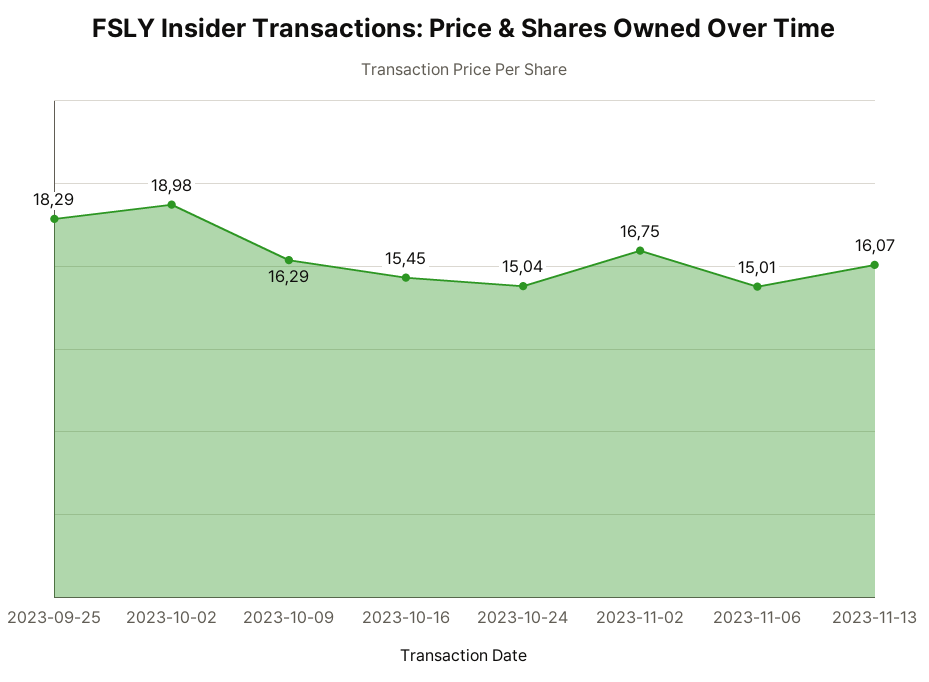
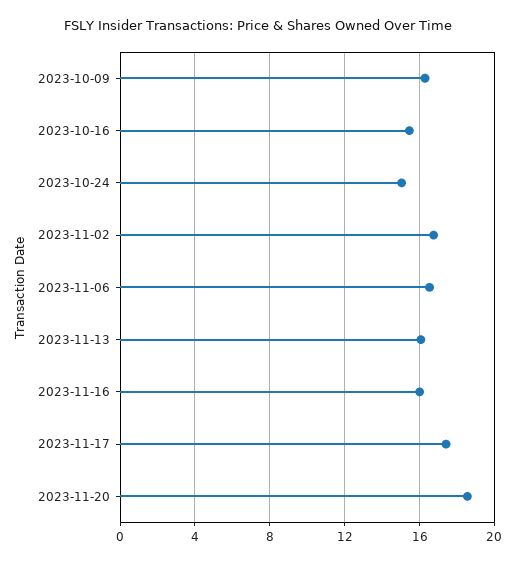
2023-09-25: 18.29 -> none
2023-10-02: 18.98 -> none
2023-11-06: 15.01 -> 16.5
2023-11-16: none -> 16
2023-11-17: none -> 17.5
2023-11-20: none -> 18.5

